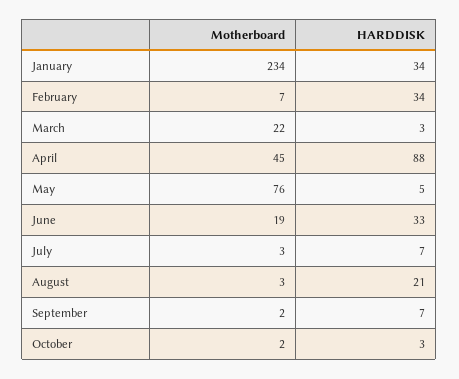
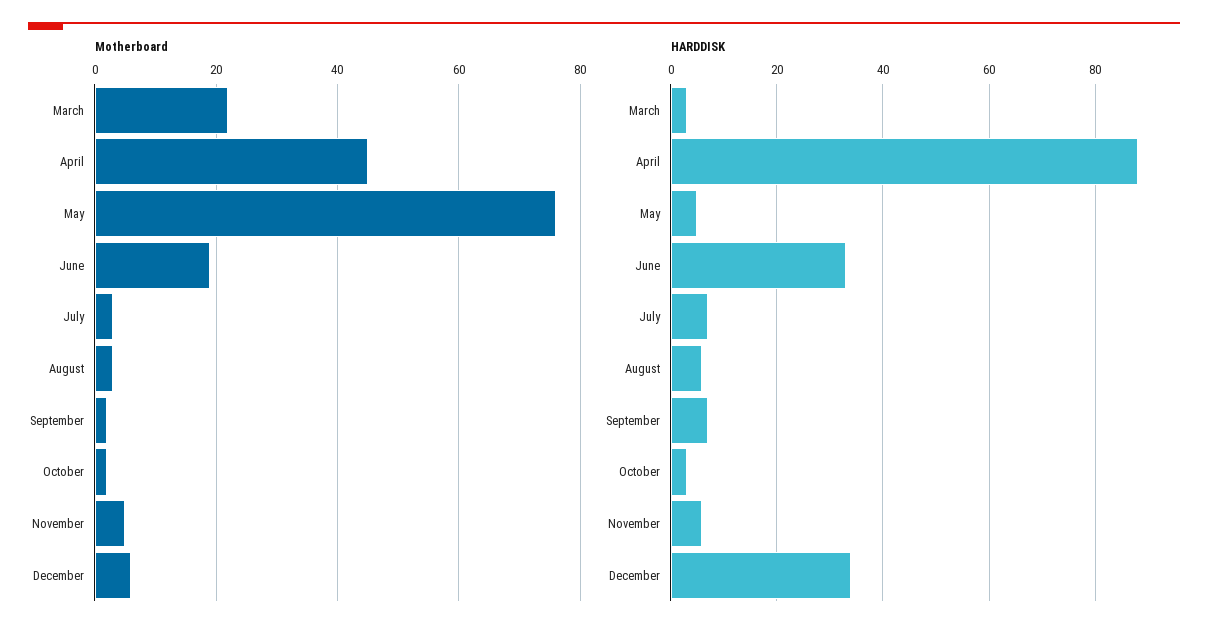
Motherboard, January: 234 -> none
HARDDISK, January: 34 -> none
Motherboard, February: 7 -> none
HARDDISK, February: 34 -> none
HARDDISK, August: 21 -> 5
Motherboard, November: none -> 5
Motherboard, December: none -> 5
HARDDISK, November: none -> 5
HARDDISK, December: none -> 35

